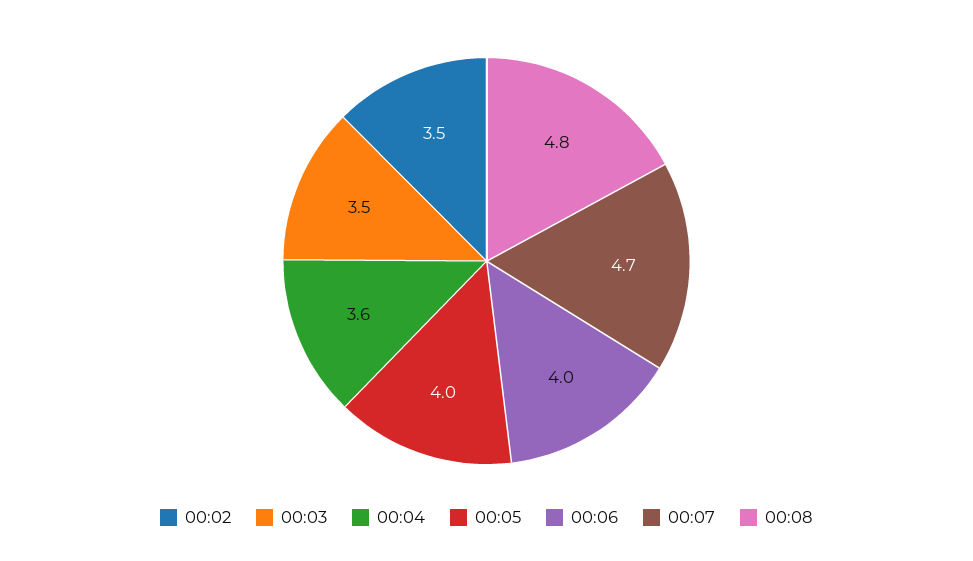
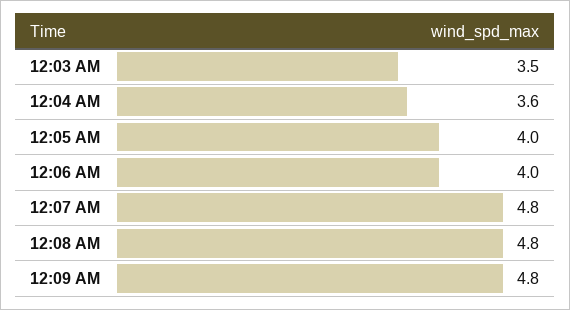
00:02: 3.5 -> none
00:07: 4.7 -> 4.8
12:09 AM: none -> 4.8

